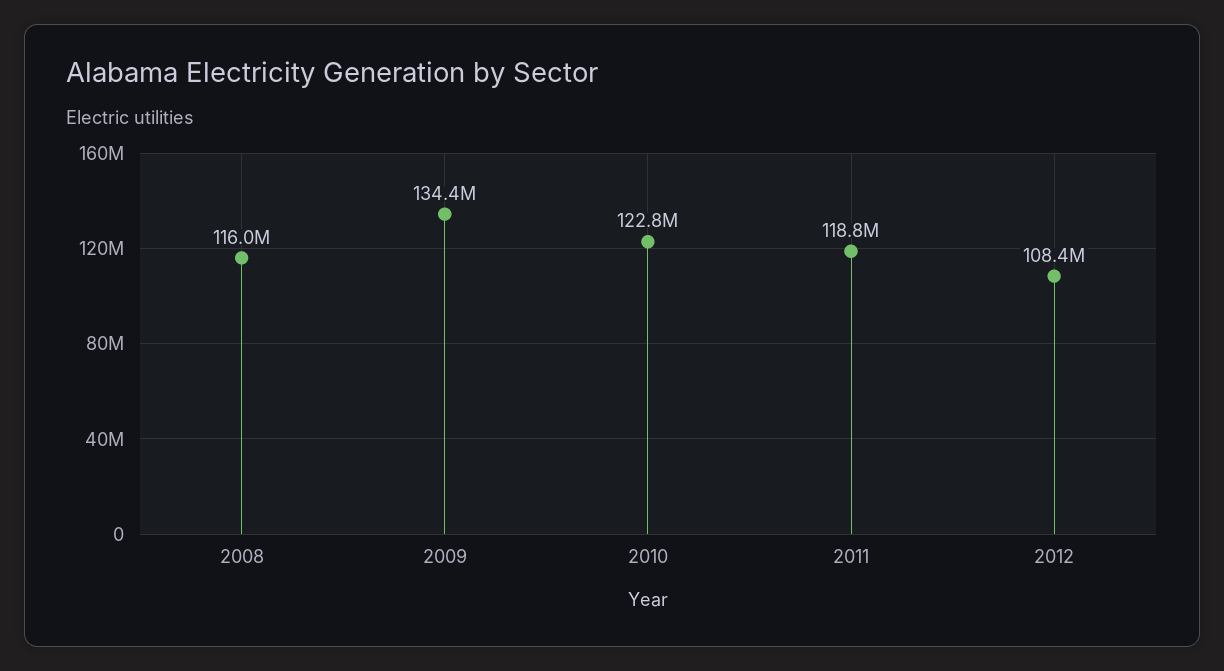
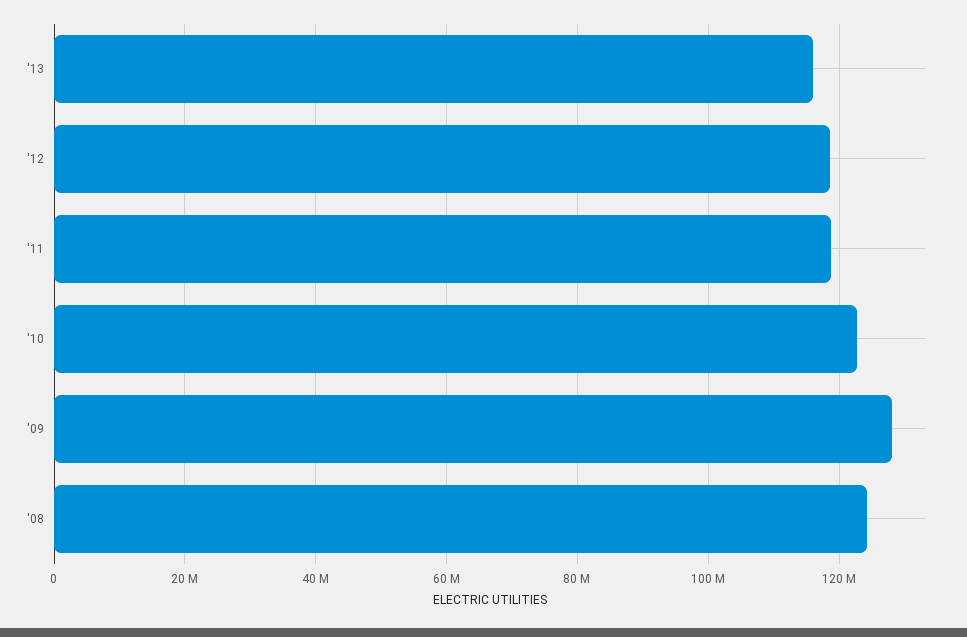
2008: 116000000 -> 124000000
2009: 134400000 -> 128000000
2012: 108400000 -> 118000000
'13: none -> 116000000

